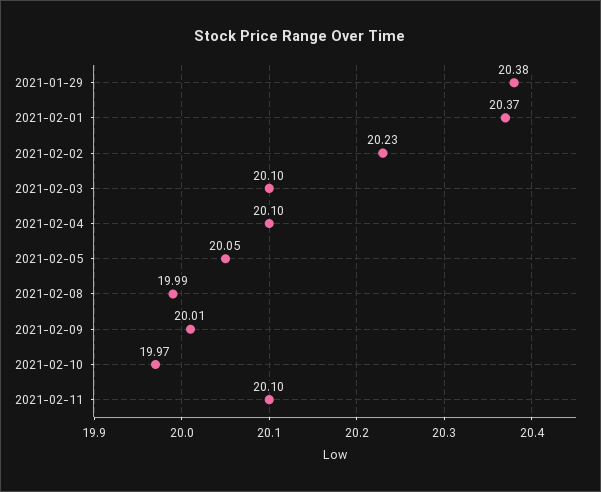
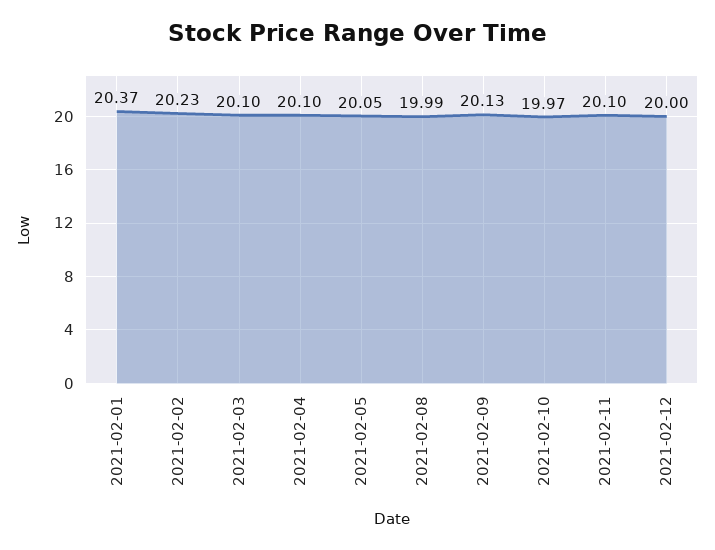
2021-01-29: 20.38 -> none
2021-02-09: 20.01 -> 20.13
2021-02-12: none -> 20

